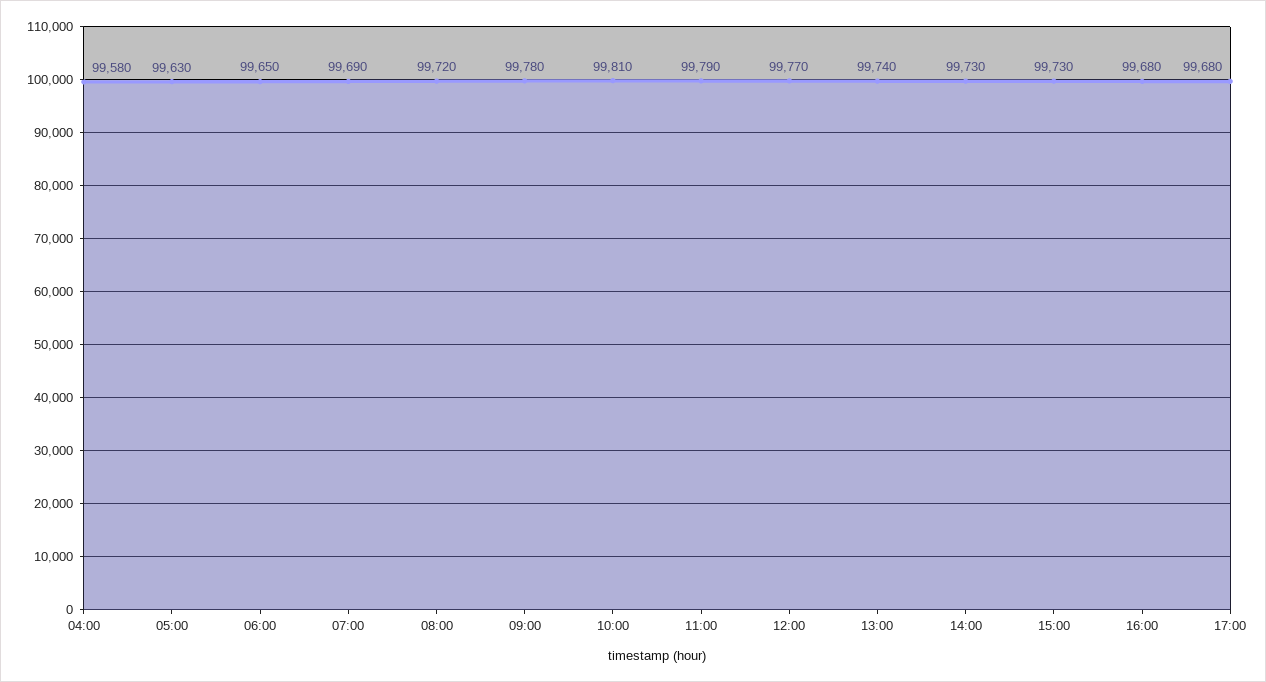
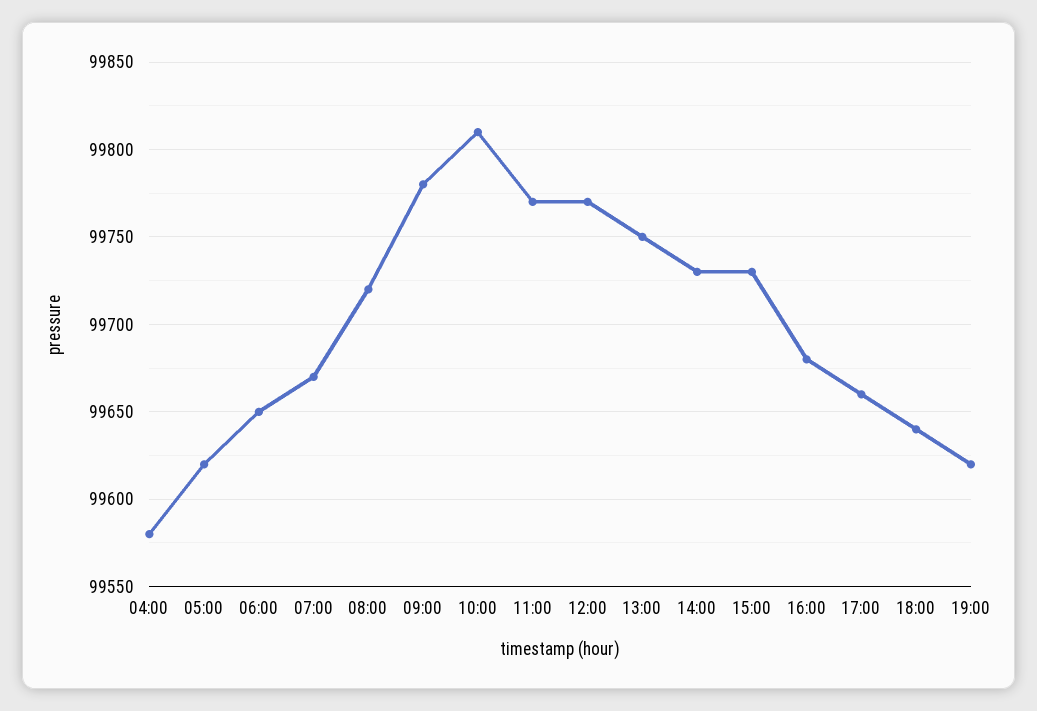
05:00: 99630 -> 99620
07:00: 99690 -> 99670
11:00: 99790 -> 99770
13:00: 99740 -> 99750
17:00: 99680 -> 99660
18:00: none -> 99640
19:00: none -> 99620

